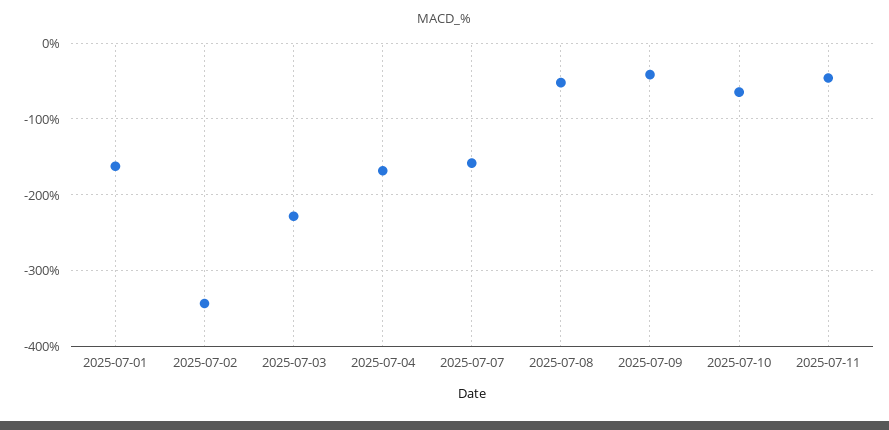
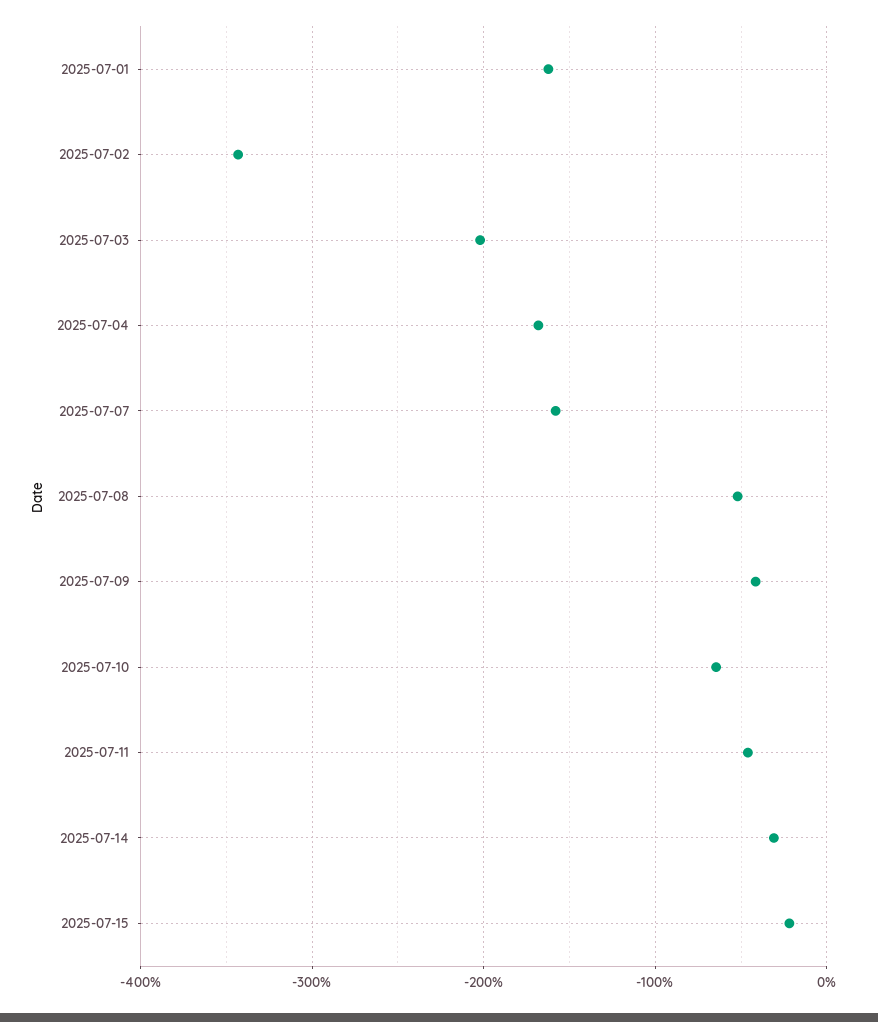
2025-07-03: -230 -> -200
2025-07-14: none -> -30
2025-07-15: none -> -20

